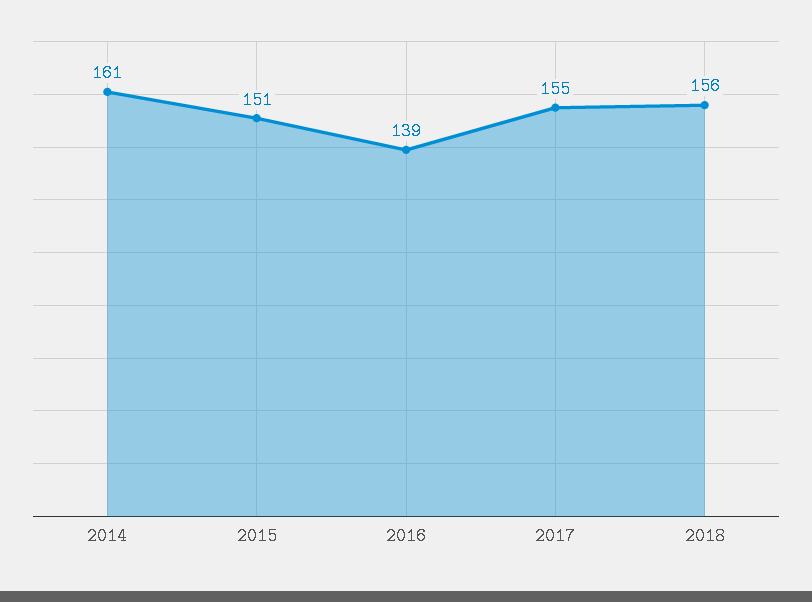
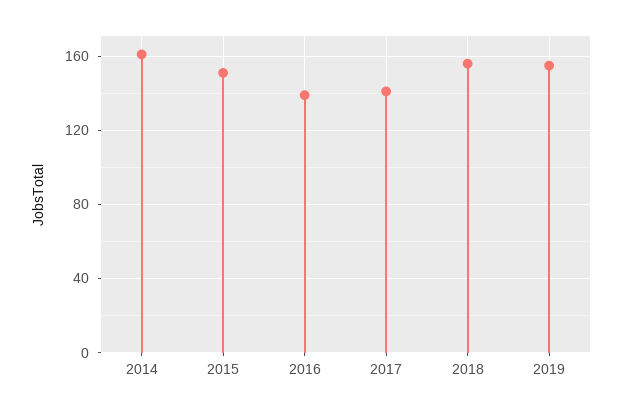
2017: 155 -> 140
2019: none -> 155

